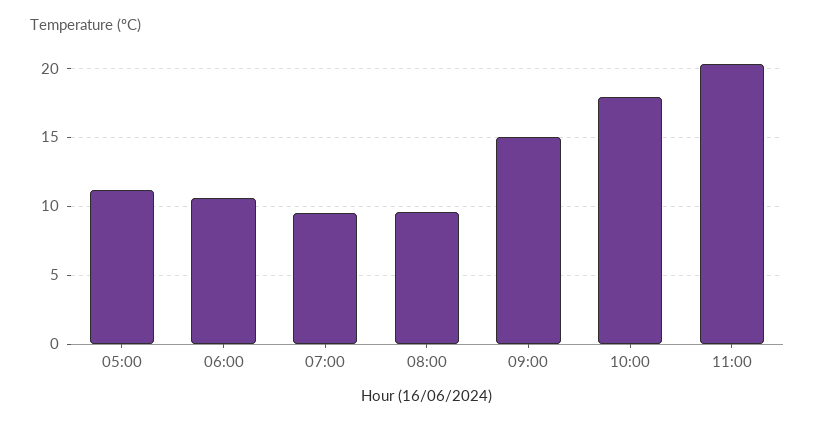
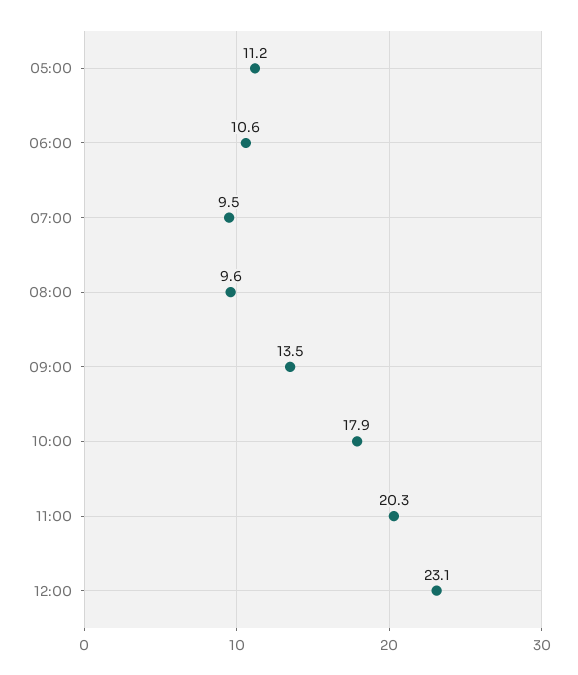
09:00: 15 -> 13.5
12:00: none -> 23.1

